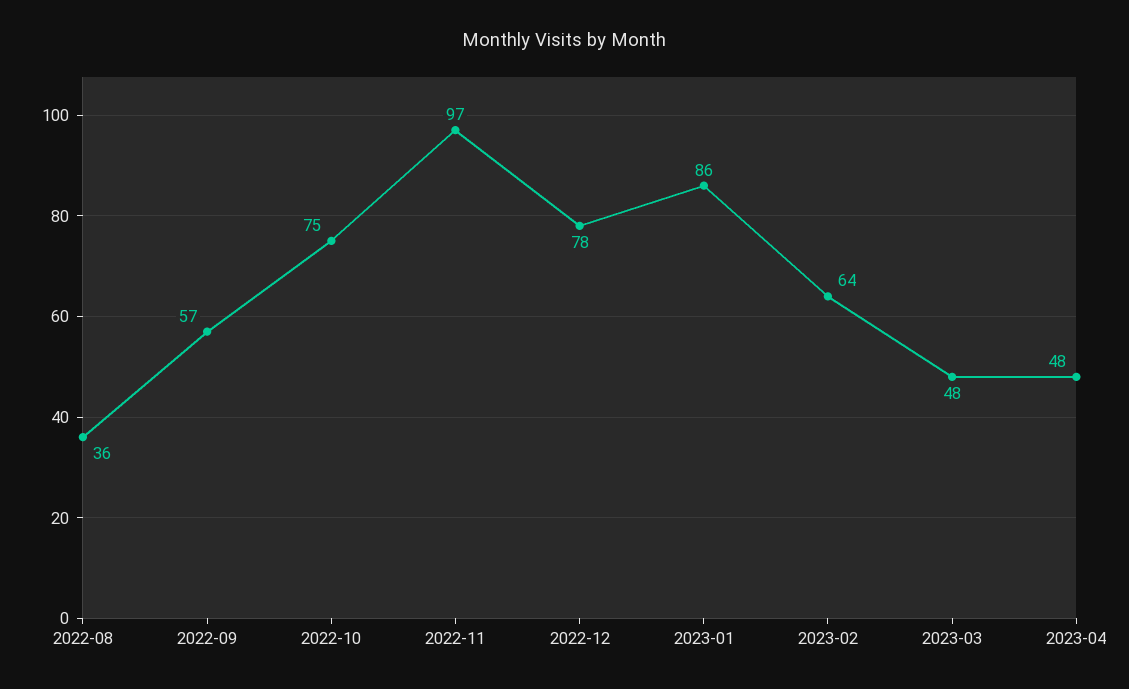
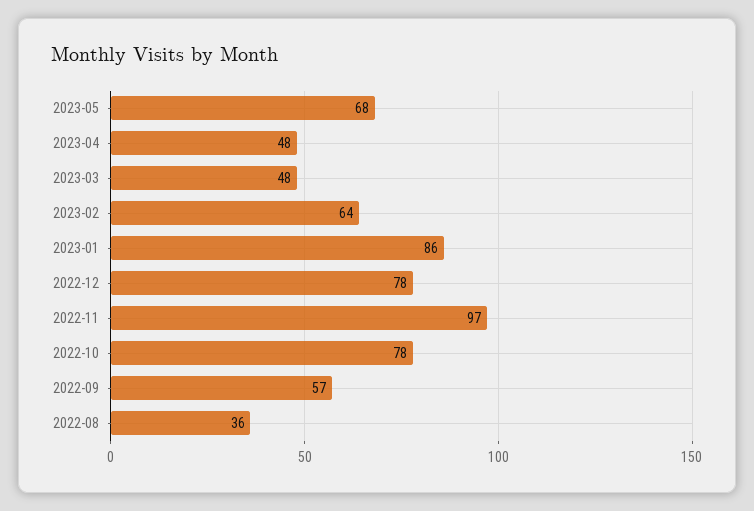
2022-10: 75 -> 78
2023-05: none -> 68

